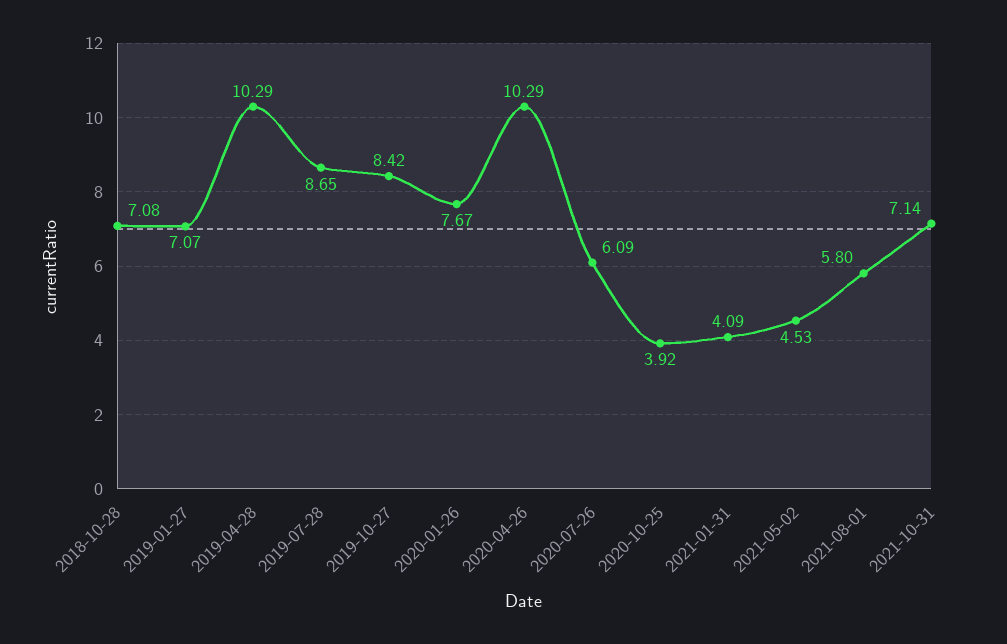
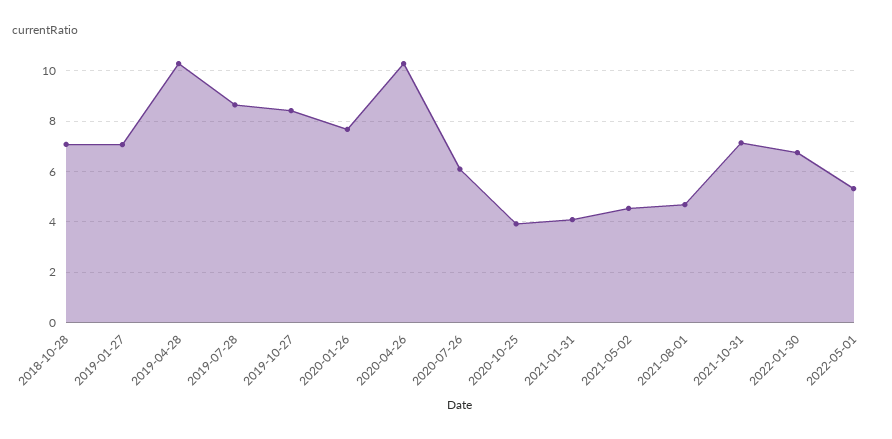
2021-08-01: 5.8 -> 4.75
2022-01-30: none -> 6.75
2022-05-01: none -> 5.25

